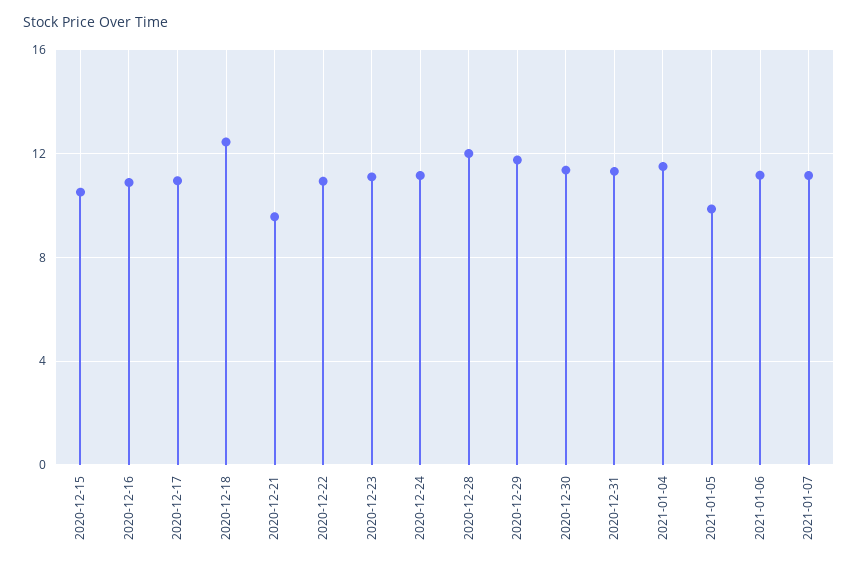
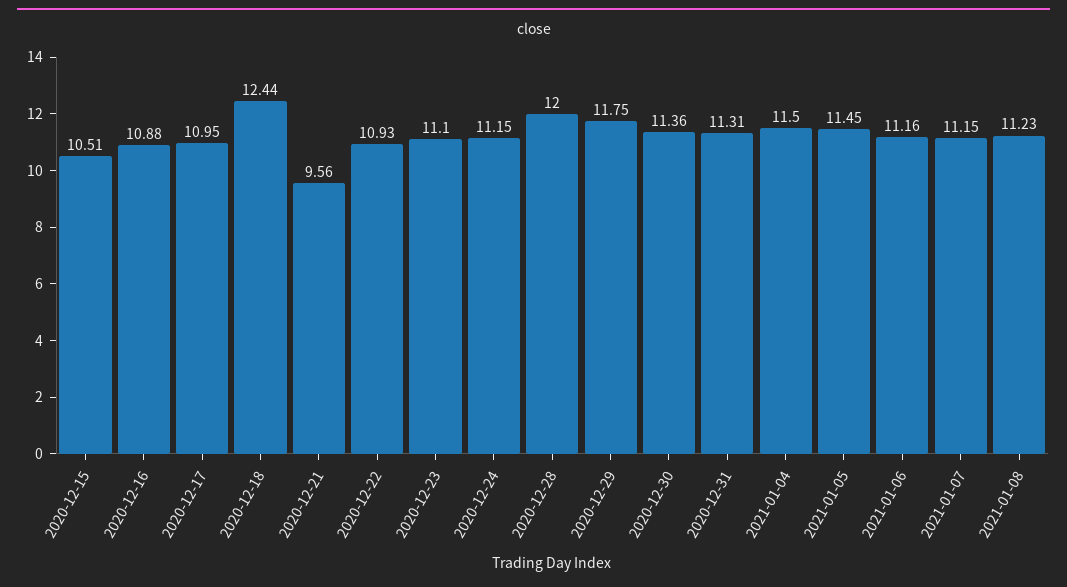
2021-01-05: 10 -> 11.45
2021-01-08: none -> 11.23

